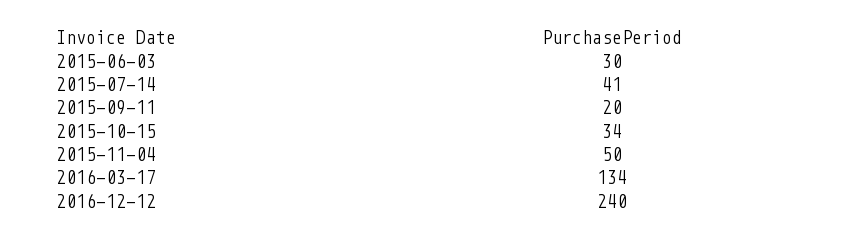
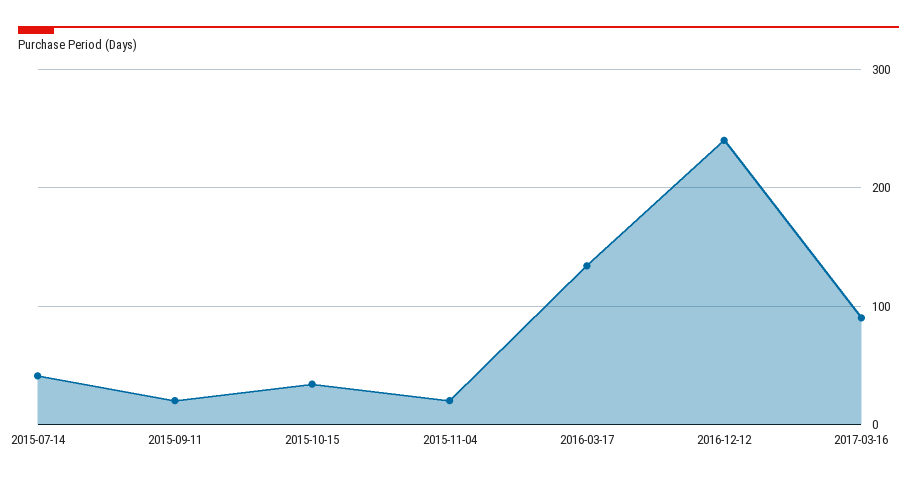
2015-06-03: 30 -> none
2015-11-04: 50 -> 20
2017-03-16: none -> 90

